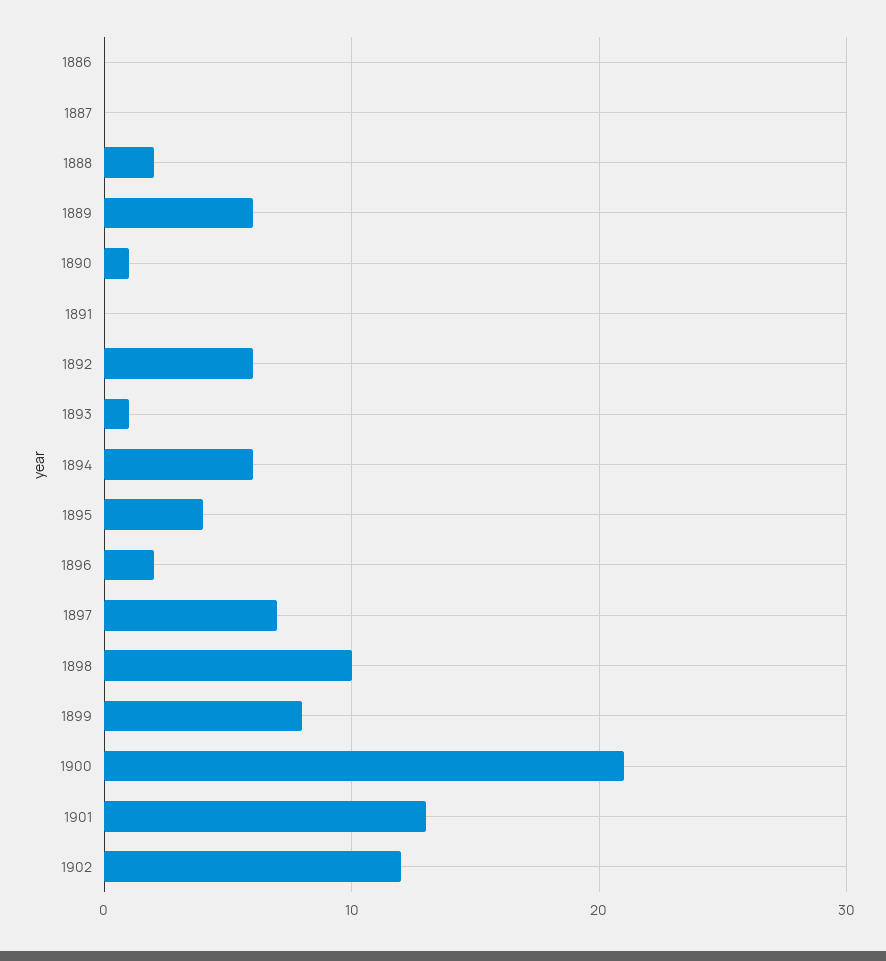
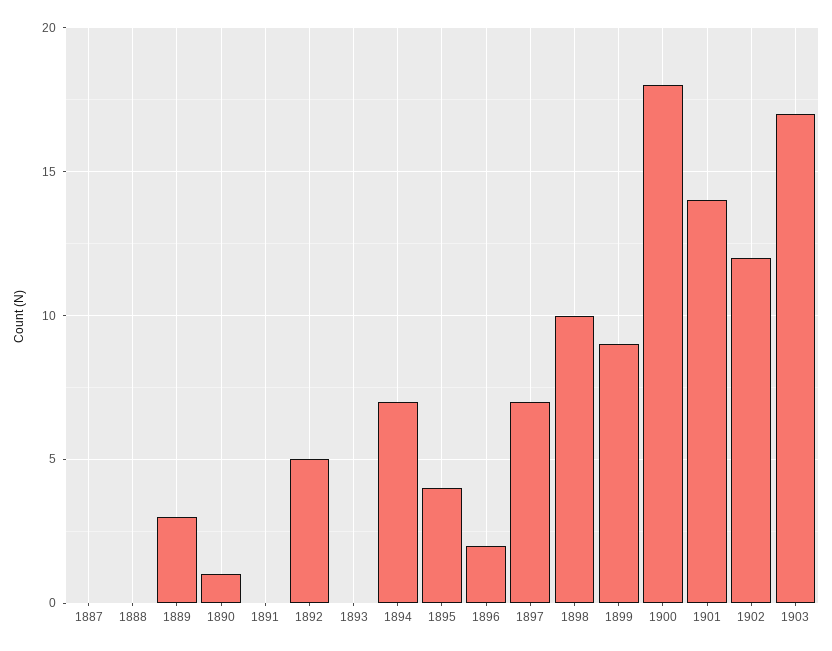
1886: 0 -> none
1888: 2 -> 0
1889: 6 -> 3
1892: 6 -> 5
1893: 1 -> 0
1894: 6 -> 7
1899: 8 -> 9
1900: 21 -> 18
1901: 13 -> 14
1903: none -> 17

